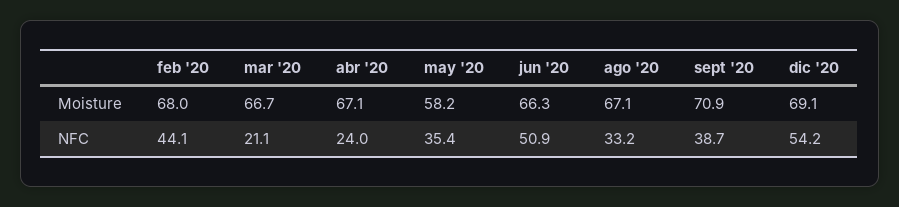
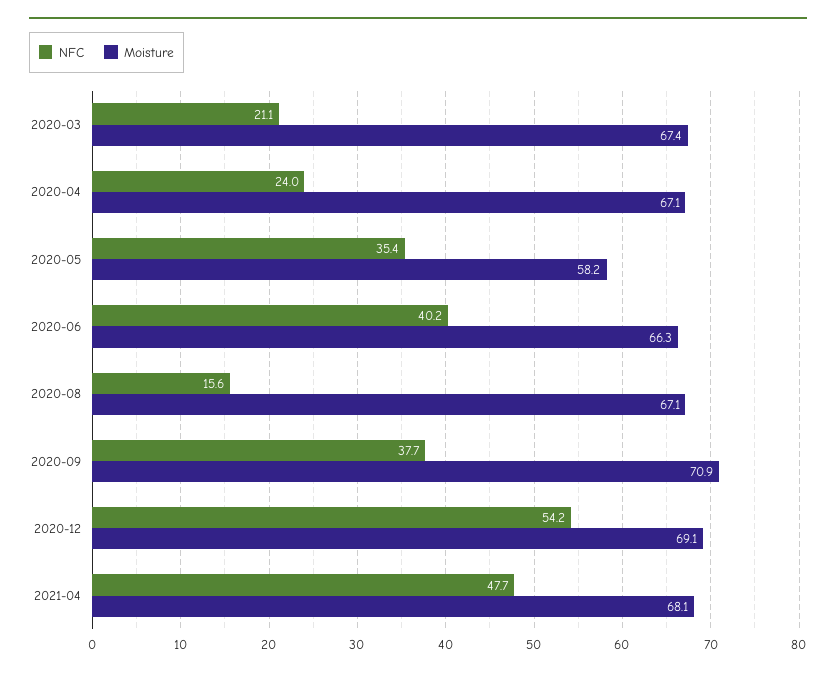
Moisture, feb '20: 68 -> none
Moisture, mar '20: 66.7 -> 67.4
NFC, feb '20: 44.1 -> none
NFC, jun '20: 50.9 -> 40.2
NFC, ago '20: 33.2 -> 15.6
NFC, sept '20: 38.7 -> 37.7
NFC, 2021-04: none -> 47.7
Moisture, 2021-04: none -> 68.1

